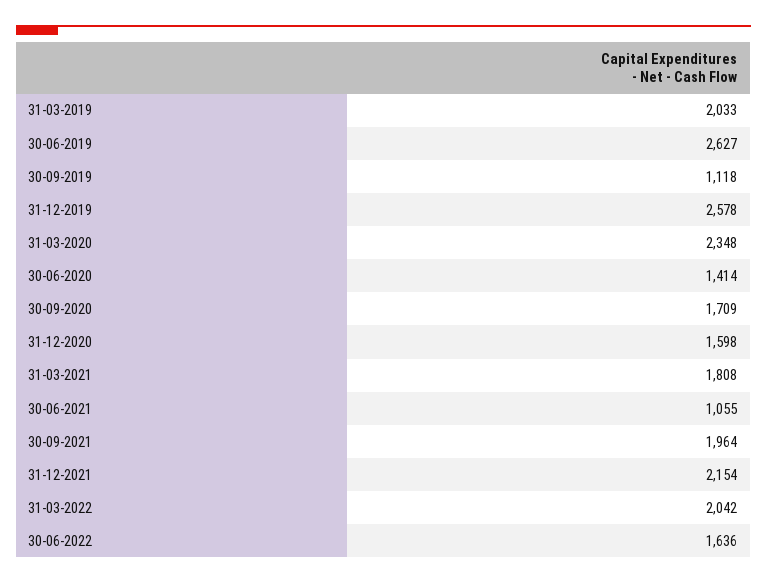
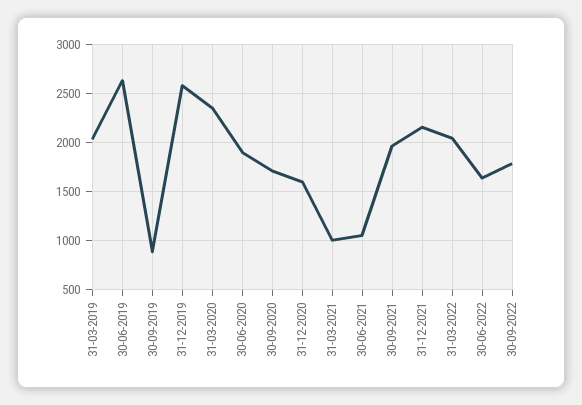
30-09-2019: 1118 -> 900
30-06-2020: 1414 -> 1900
31-03-2021: 1808 -> 1000
30-09-2022: none -> 1800

